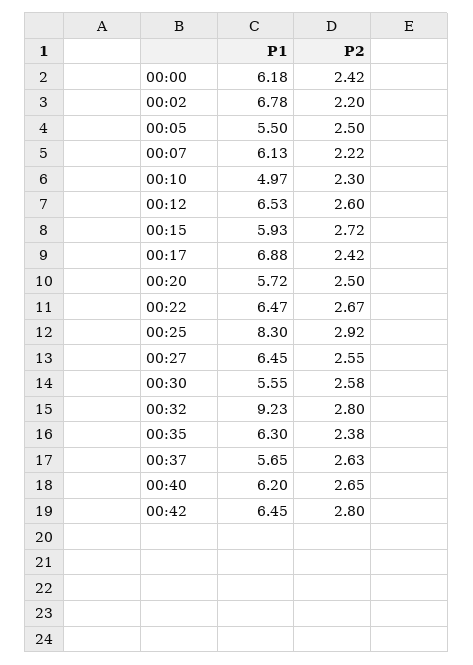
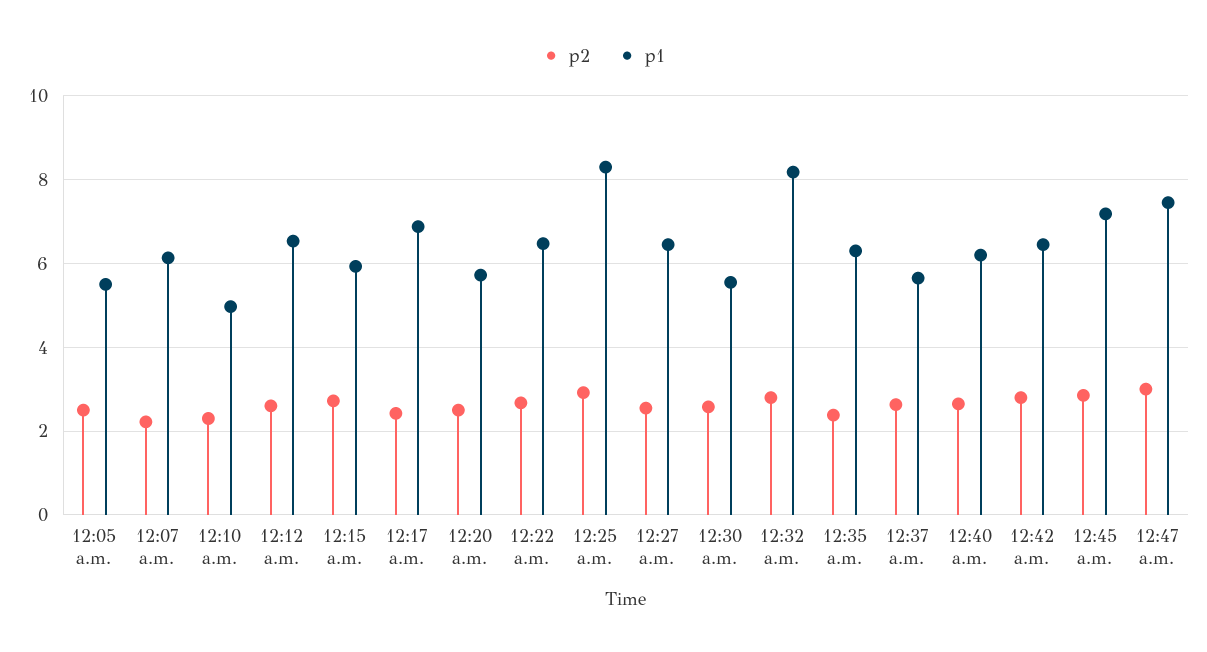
P1, 00:00: 6.18 -> none
P2, 00:00: 2.42 -> none
P1, 00:02: 6.78 -> none
P2, 00:02: 2.2 -> none
P1, 00:32: 9.23 -> 8.2
P2, 12:45 a.m.: none -> 2.8
P1, 12:45 a.m.: none -> 7.2
P2, 12:47 a.m.: none -> 3
P1, 12:47 a.m.: none -> 7.4

